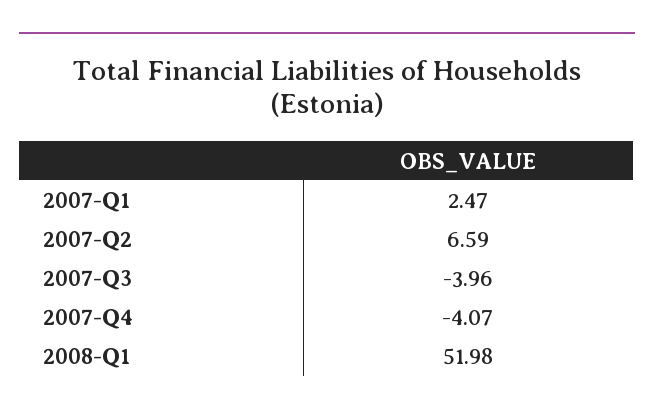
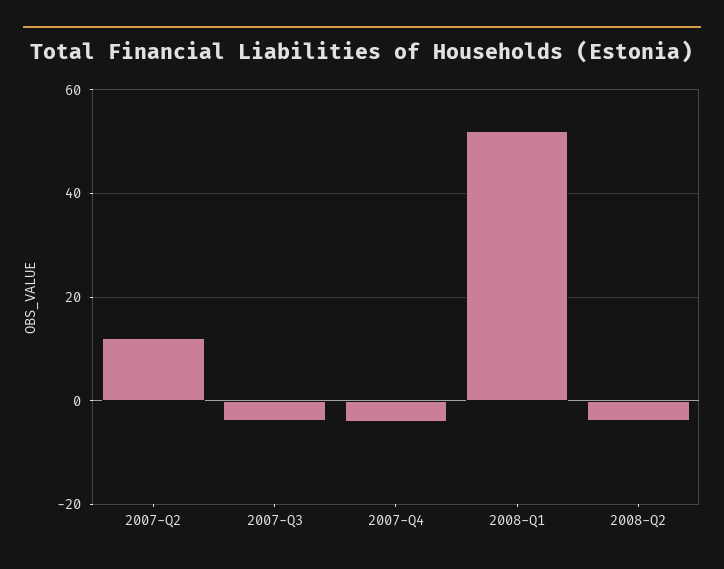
2007-Q1: 2.47 -> none
2007-Q2: 6.59 -> 12
2008-Q2: none -> -4

